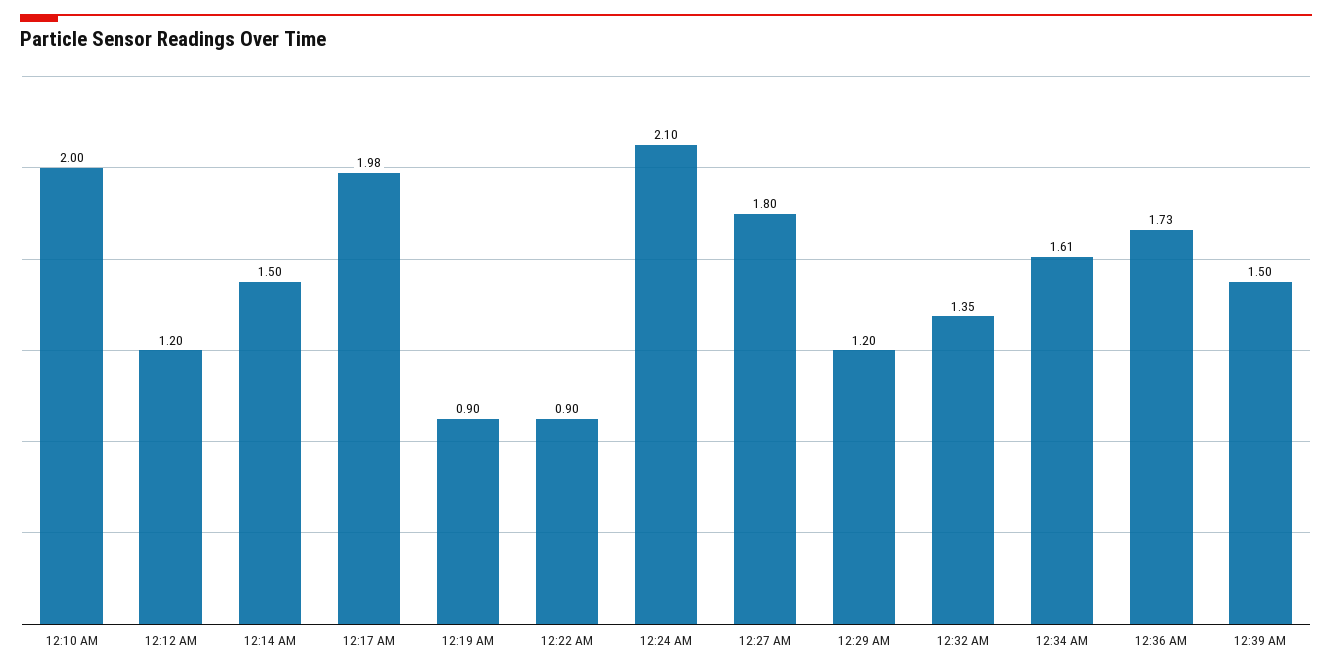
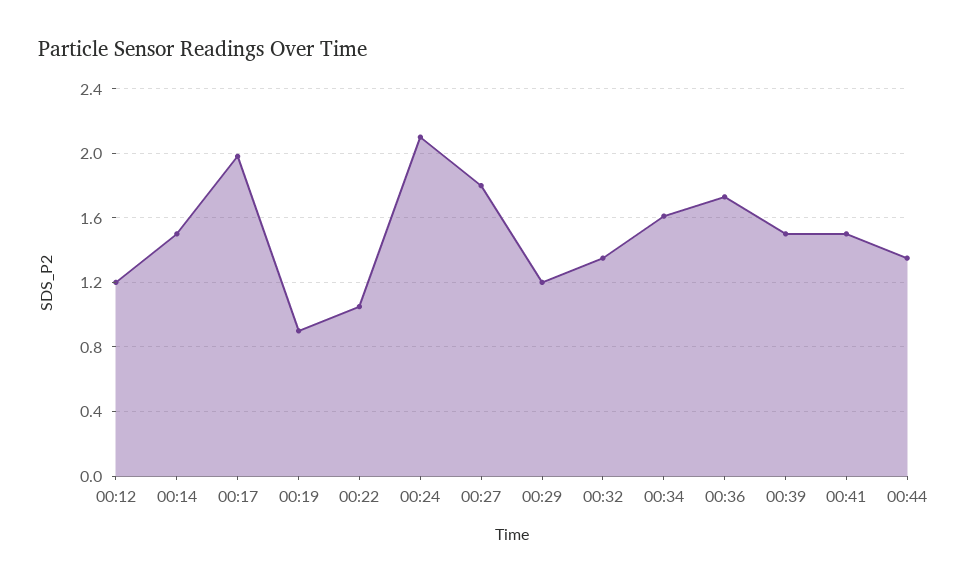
12:10 AM: 2 -> none
12:22 AM: 0.9 -> 1.05
00:41: none -> 1.5
00:44: none -> 1.35

